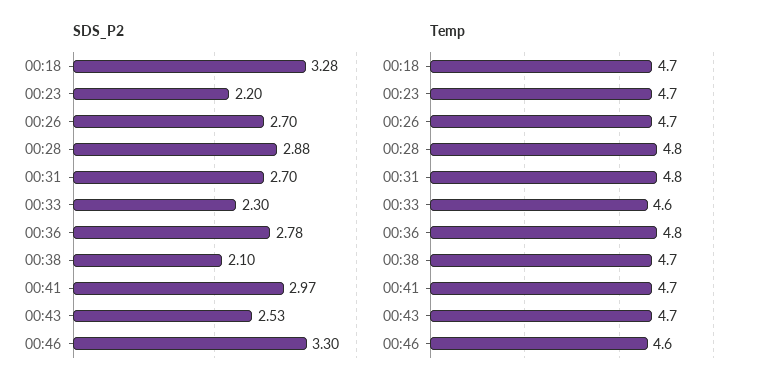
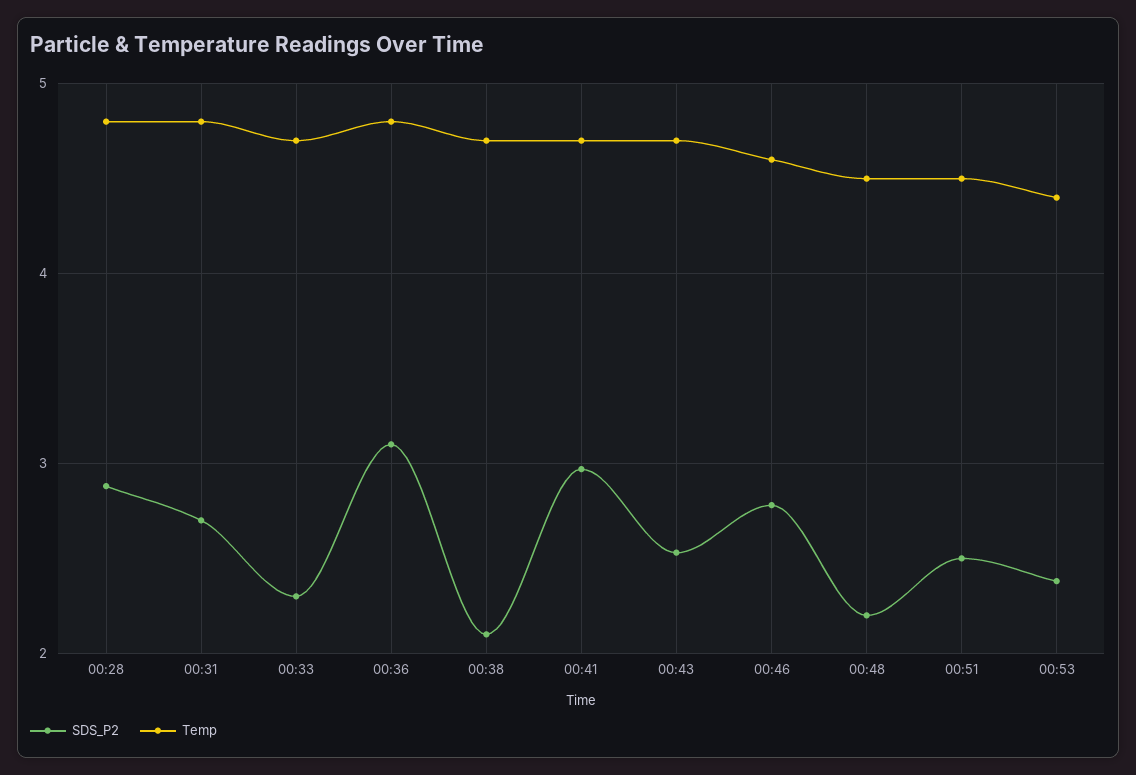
SDS_P2, 00:18: 3.28 -> none
SDS_P2, 00:23: 2.2 -> none
SDS_P2, 00:26: 2.7 -> none
SDS_P2, 00:36: 2.78 -> 3.1
SDS_P2, 00:46: 3.3 -> 2.8
Temp, 00:18: 4.7 -> none
Temp, 00:23: 4.7 -> none
Temp, 00:26: 4.7 -> none
Temp, 00:33: 4.6 -> 4.7
SDS_P2, 00:48: none -> 2.2
Temp, 00:48: none -> 4.5
SDS_P2, 00:51: none -> 2.5
Temp, 00:51: none -> 4.5
SDS_P2, 00:53: none -> 2.4
Temp, 00:53: none -> 4.4

